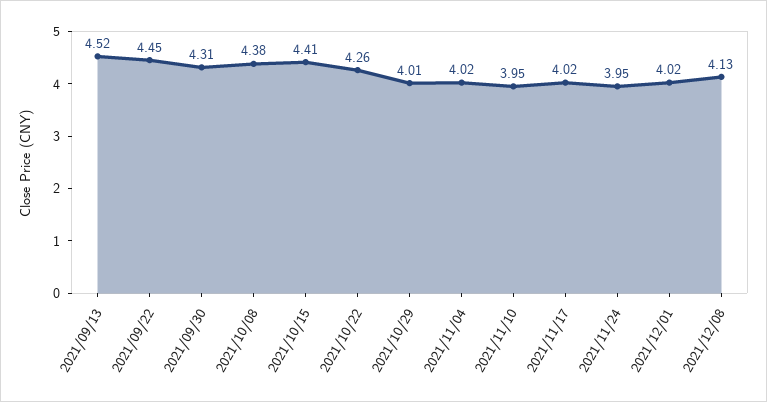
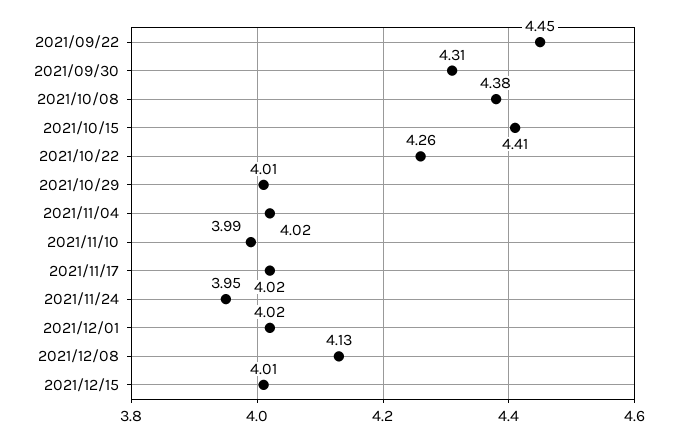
2021/09/13: 4.52 -> none
2021/11/10: 3.95 -> 3.99
2021/12/15: none -> 4.01

